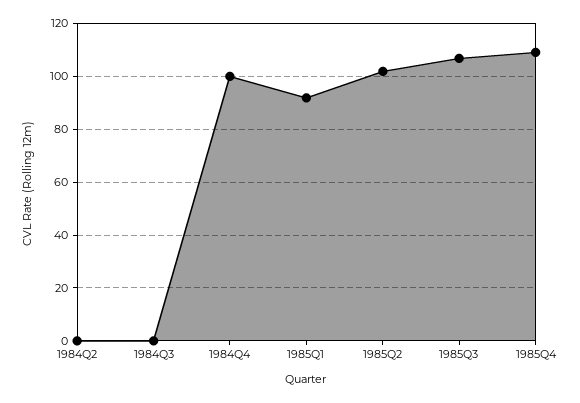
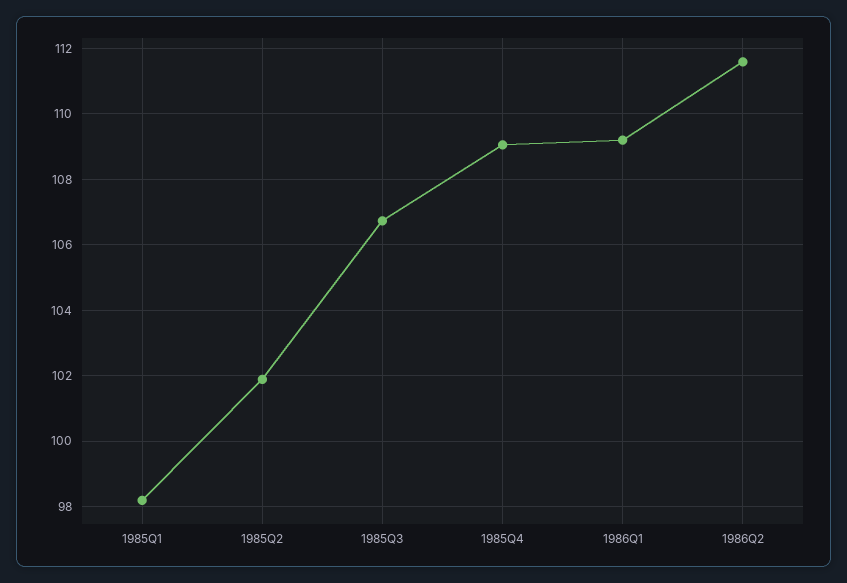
1984Q2: 0 -> none
1984Q3: 0 -> none
1984Q4: 100 -> none
1985Q1: 92.5 -> 98.2
1986Q1: none -> 109.2
1986Q2: none -> 111.6

